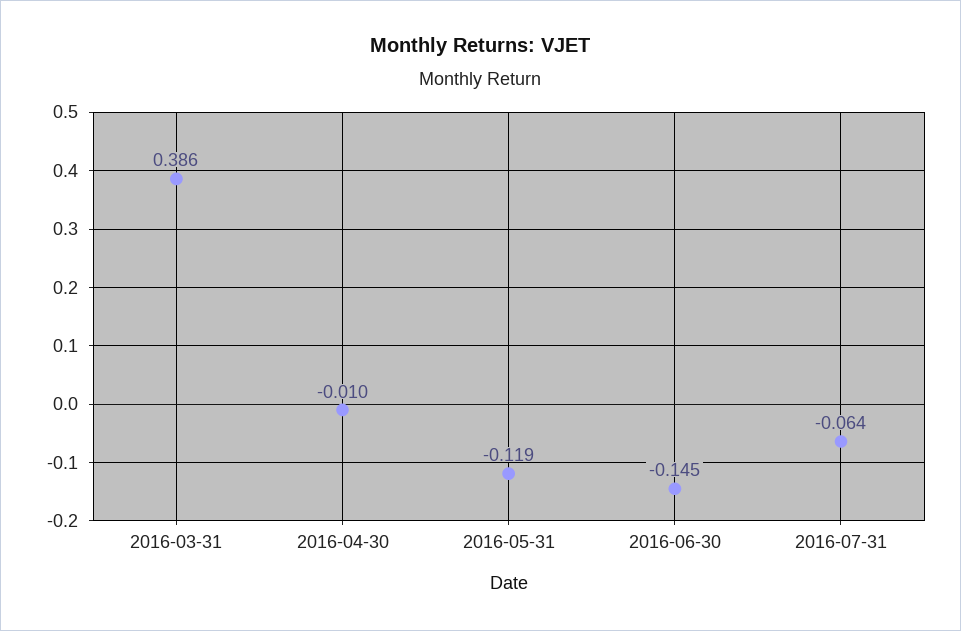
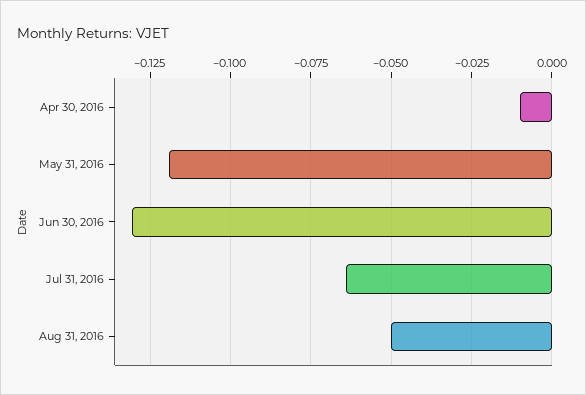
2016-03-31: 0.386 -> none
2016-06-30: -0.145 -> -0.13
Aug 31, 2016: none -> -0.05

